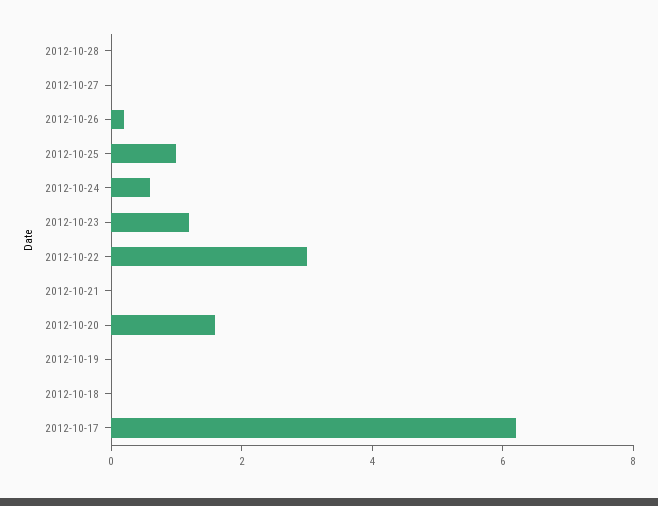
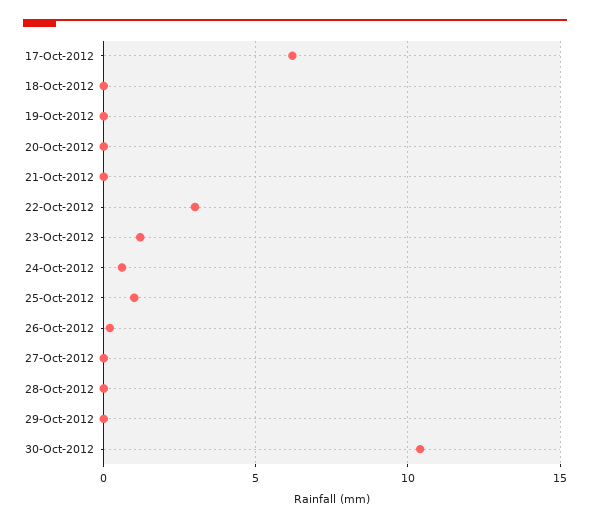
2012-10-20: 1.5 -> 0
29-Oct-2012: none -> 0
30-Oct-2012: none -> 10.5

